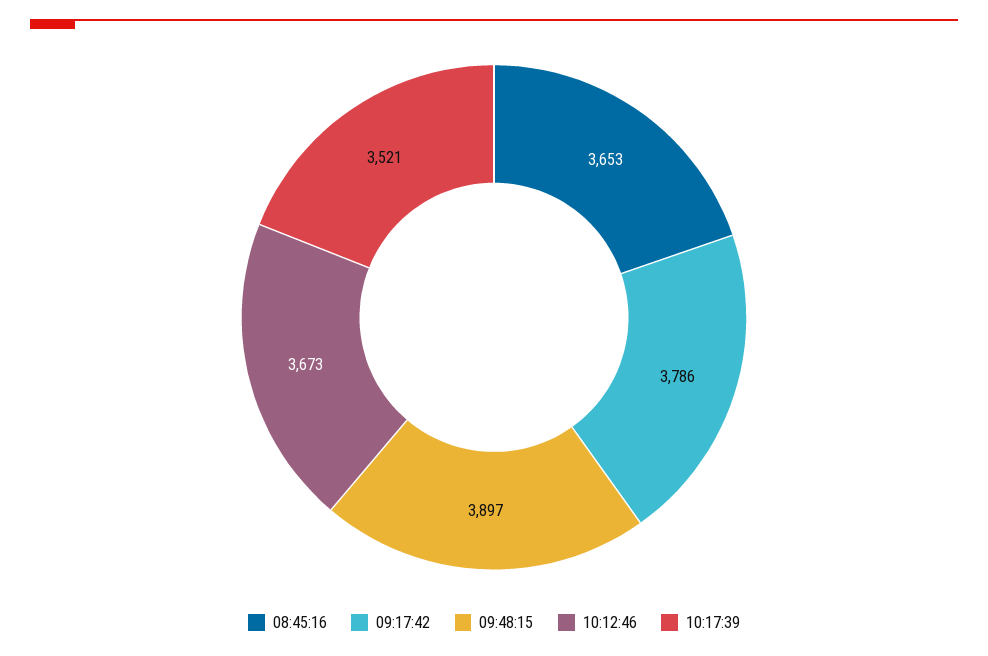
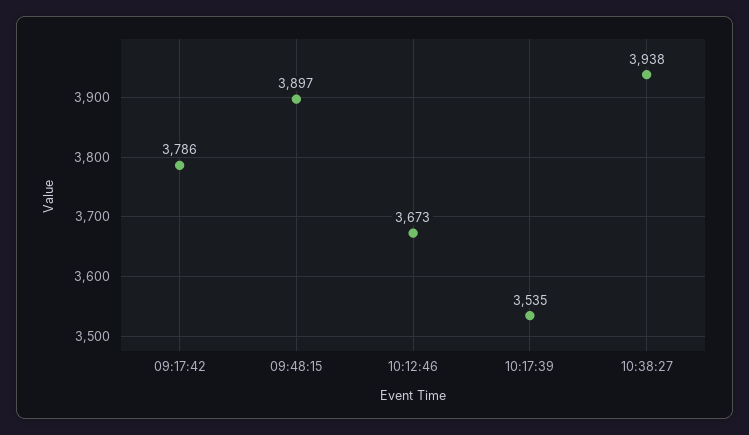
08:45:16: 3653 -> none
10:17:39: 3521 -> 3535
10:38:27: none -> 3938

